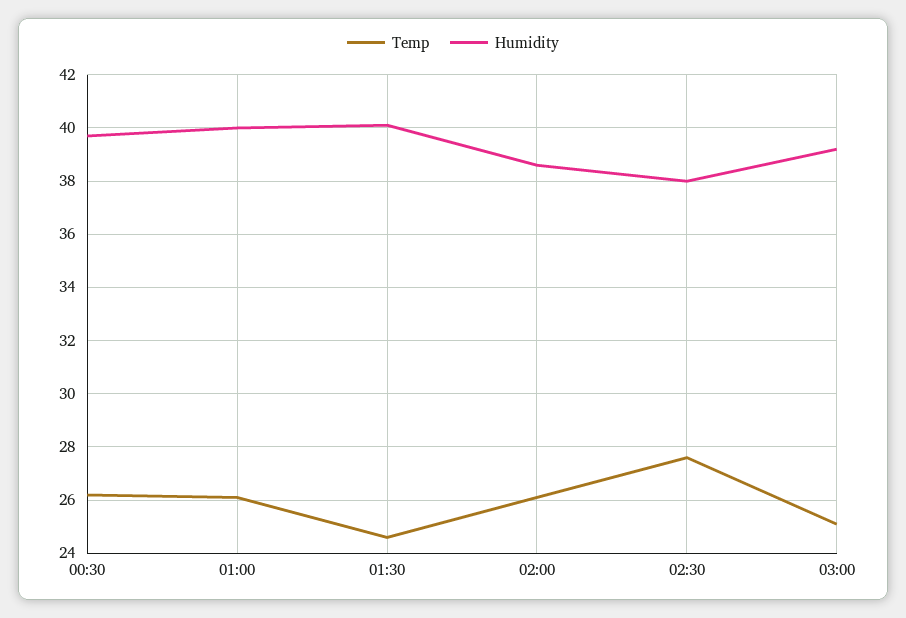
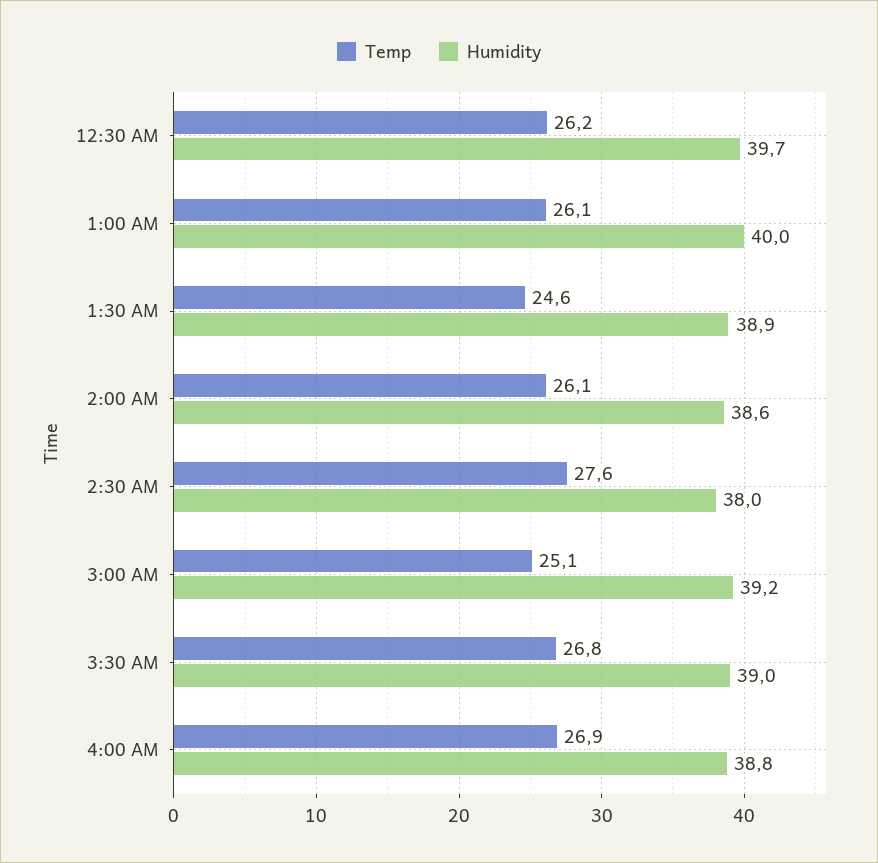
Humidity, 01:30: 40 -> 38.9
Temp, 3:30 AM: none -> 26.8
Humidity, 3:30 AM: none -> 39
Temp, 4:00 AM: none -> 26.9
Humidity, 4:00 AM: none -> 38.8

